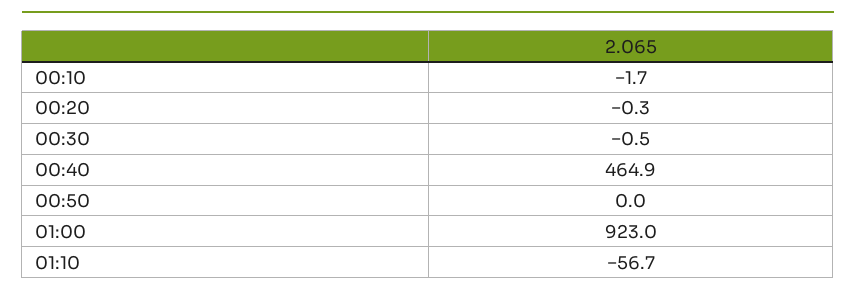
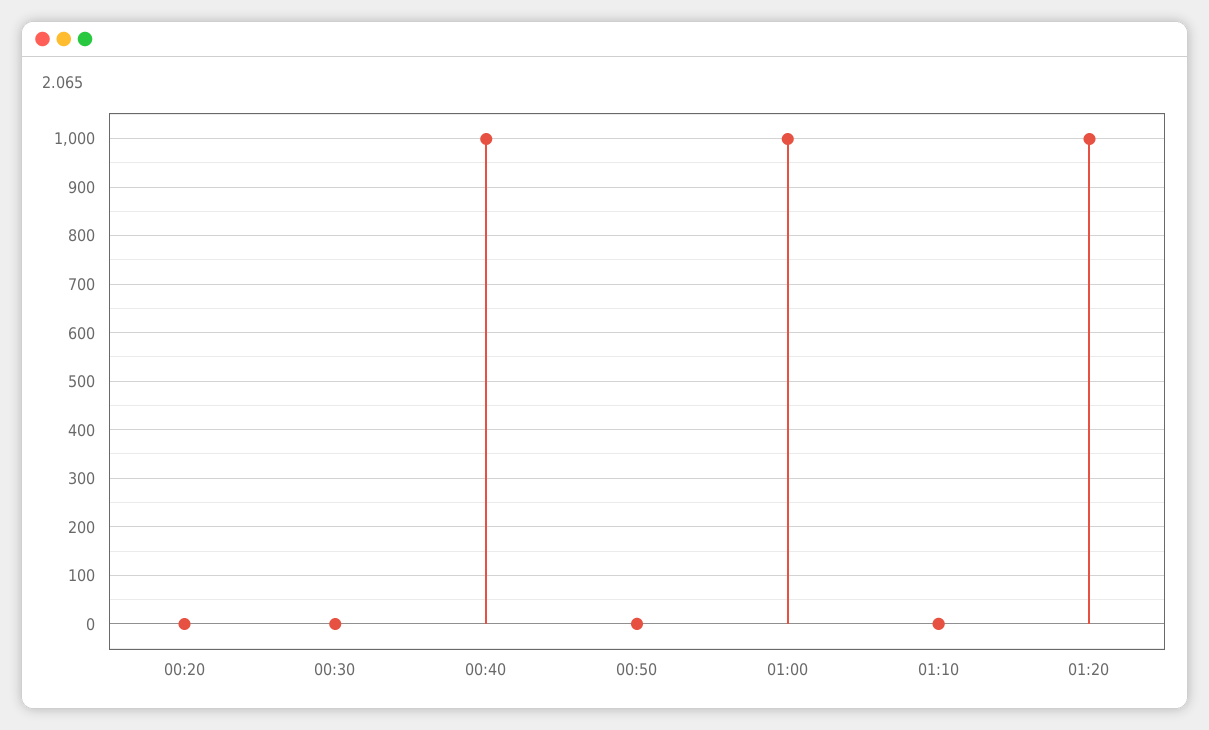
00:10: -1.7 -> none
00:40: 464.9 -> 1000
01:00: 923 -> 1000
01:10: -56.7 -> 0
01:20: none -> 1000

